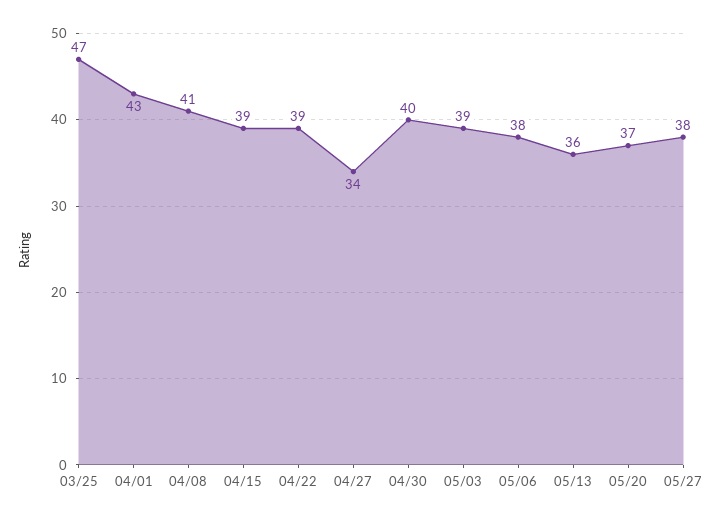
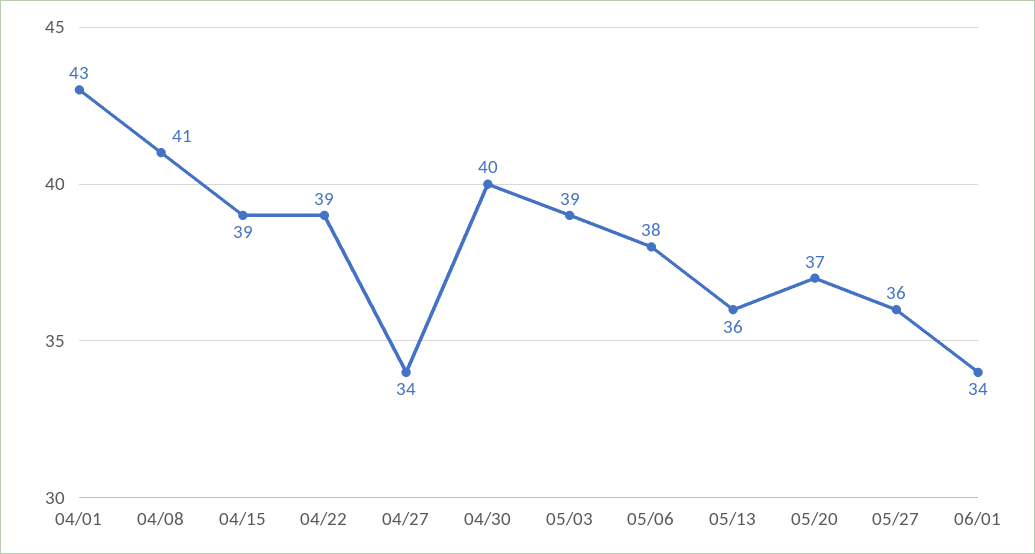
03/25: 47 -> none
05/27: 38 -> 36
06/01: none -> 34

